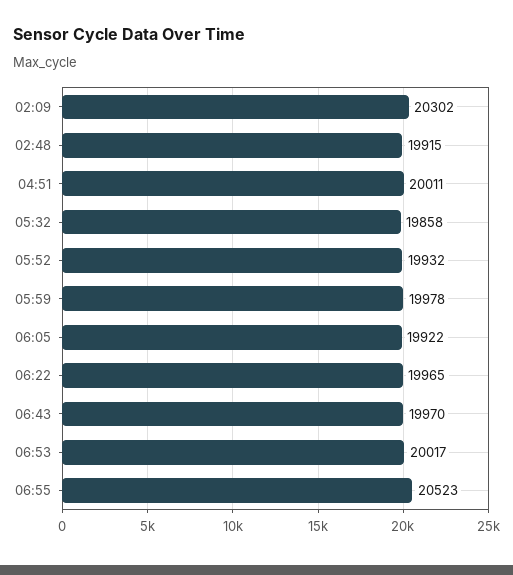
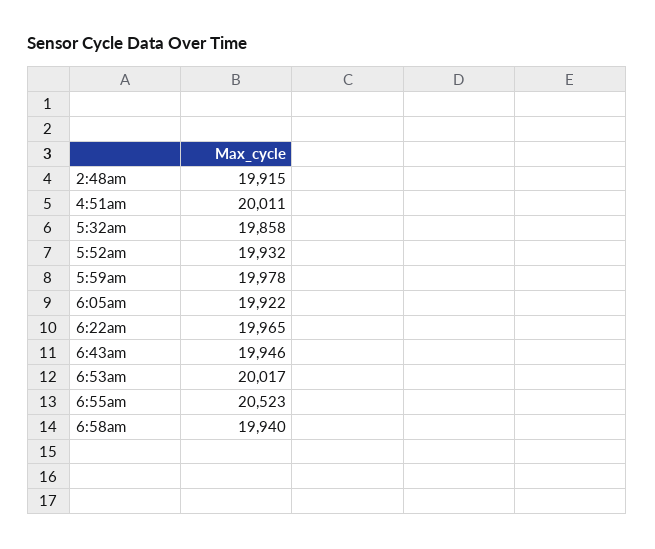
02:09: 20302 -> none
06:43: 19970 -> 19946
6:58am: none -> 19940

